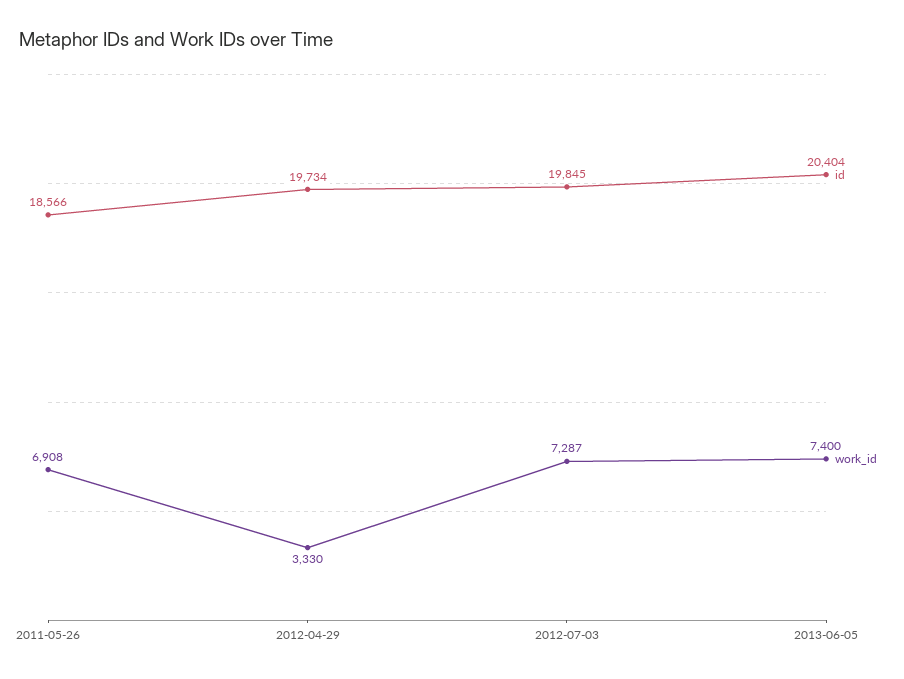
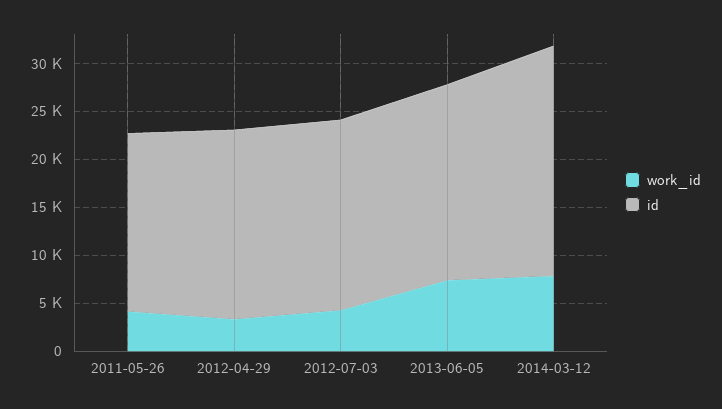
work_id, 2011-05-26: 6908 -> 4000
work_id, 2012-07-03: 7287 -> 4000
work_id, 2014-03-12: none -> 8000
id, 2014-03-12: none -> 24000

